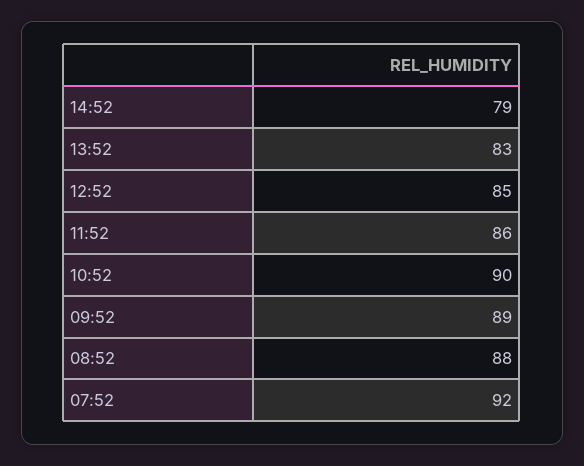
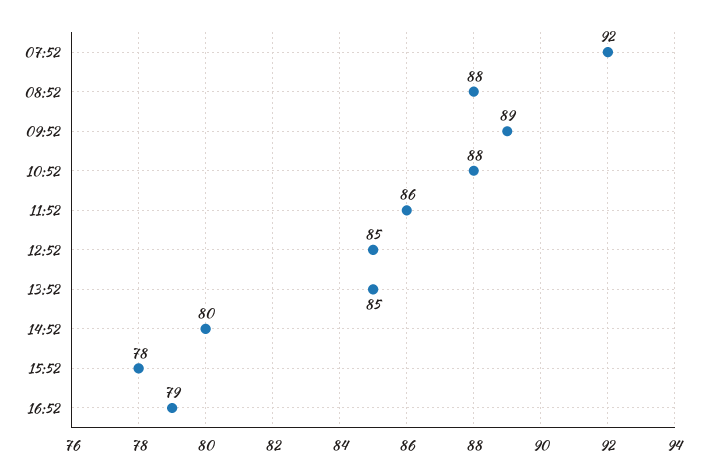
14:52: 79 -> 80
13:52: 83 -> 85
10:52: 90 -> 88
15:52: none -> 78
16:52: none -> 79

